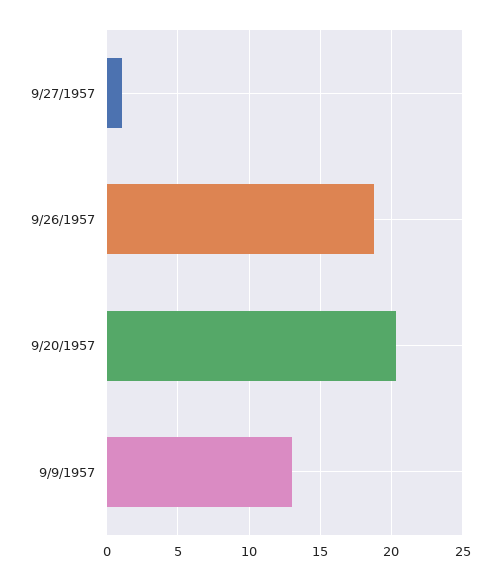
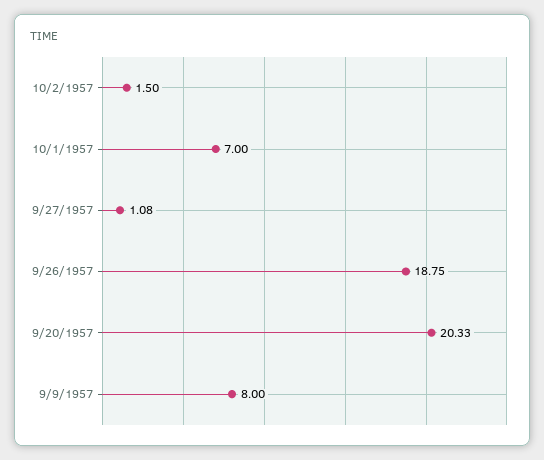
9/9/1957: 13 -> 8
10/2/1957: none -> 1.5
10/1/1957: none -> 7

